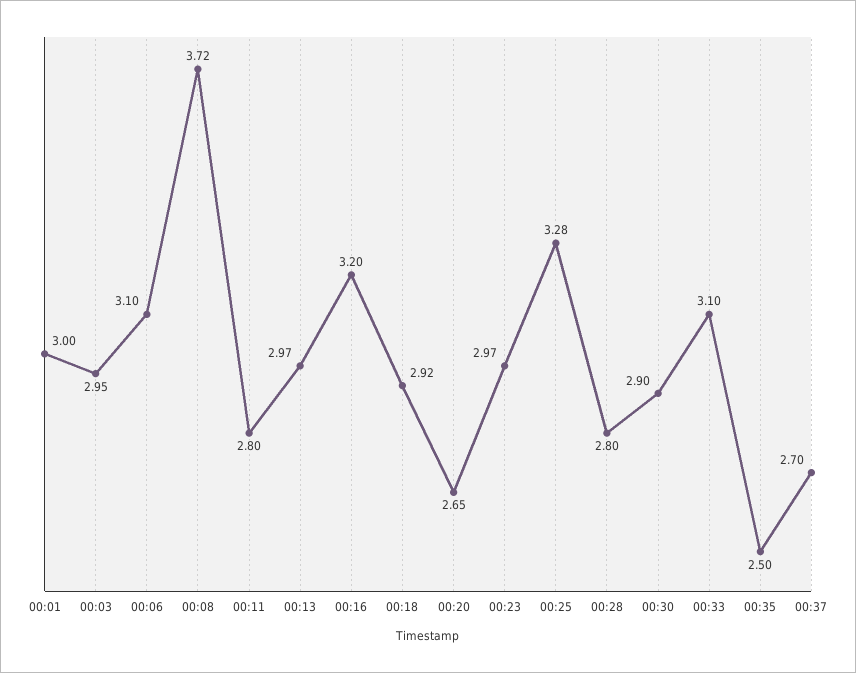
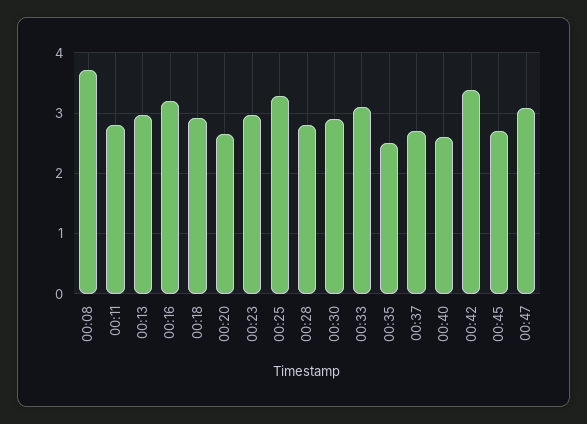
00:01: 3 -> none
00:03: 2.95 -> none
00:06: 3.1 -> none
00:40: none -> 2.6
00:42: none -> 3.4
00:45: none -> 2.7
00:47: none -> 3.1

